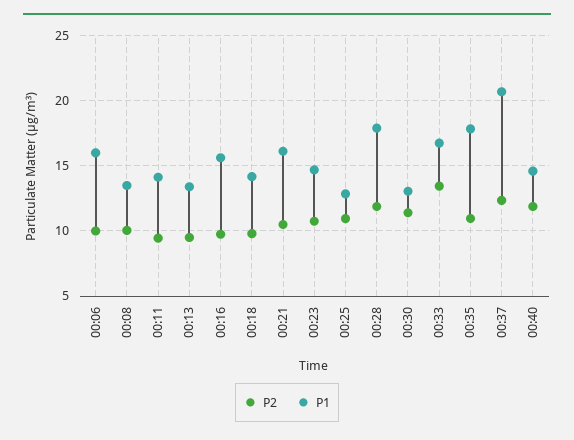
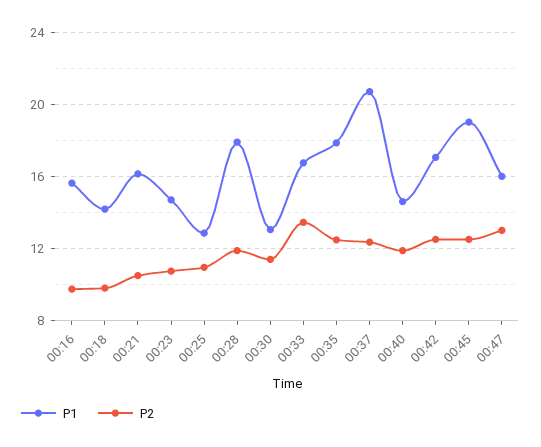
P2, 00:06: 10 -> none
P1, 00:06: 16 -> none
P2, 00:08: 10 -> none
P1, 00:08: 13.5 -> none
P2, 00:11: 9.5 -> none
P1, 00:11: 14 -> none
P2, 00:13: 9.5 -> none
P1, 00:13: 13.5 -> none
P2, 00:35: 11 -> 12.5
P1, 00:42: none -> 17
P2, 00:42: none -> 12.5
P1, 00:45: none -> 19
P2, 00:45: none -> 12.5
P1, 00:47: none -> 16
P2, 00:47: none -> 13

